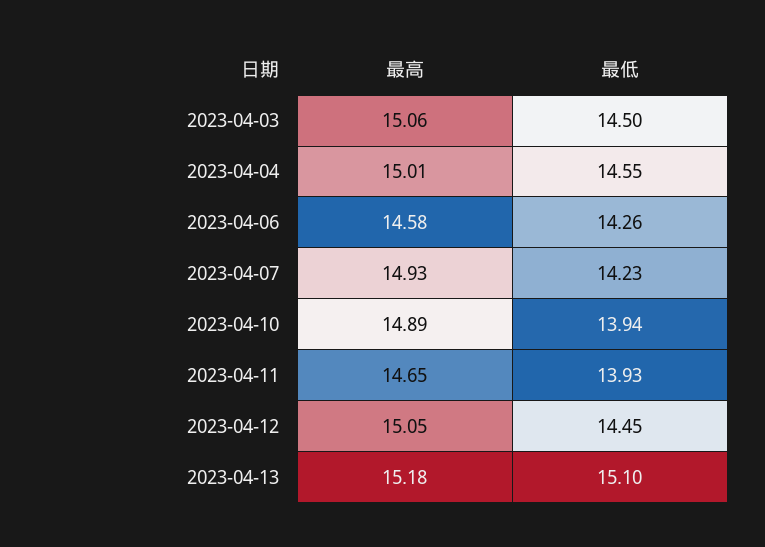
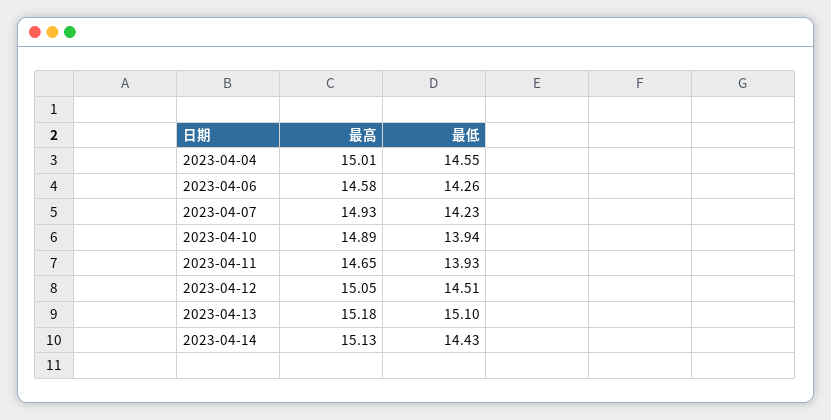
最高, 2023-04-03: 15.06 -> none
最低, 2023-04-03: 14.5 -> none
最低, 2023-04-12: 14.45 -> 14.51
最高, 2023-04-14: none -> 15.13
最低, 2023-04-14: none -> 14.43

